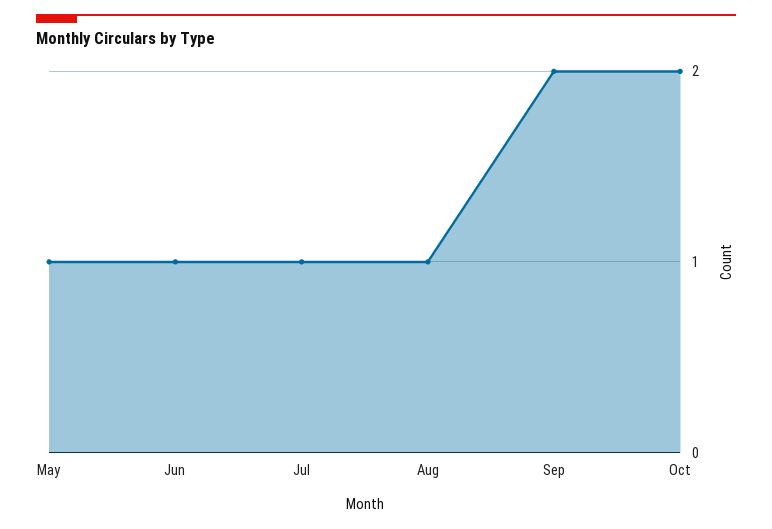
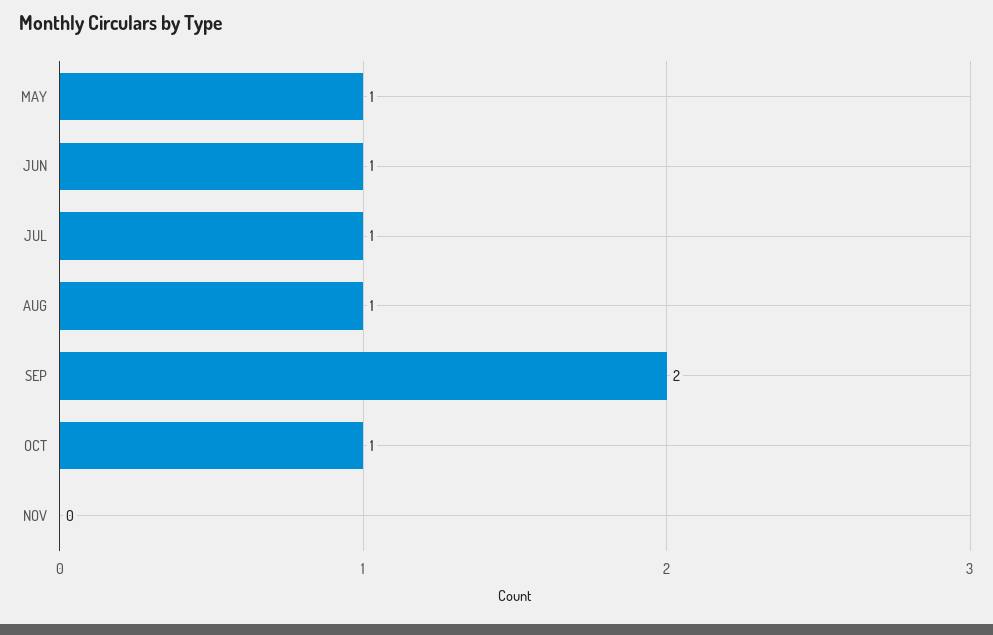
Oct: 2 -> 1
NOV: none -> 0

